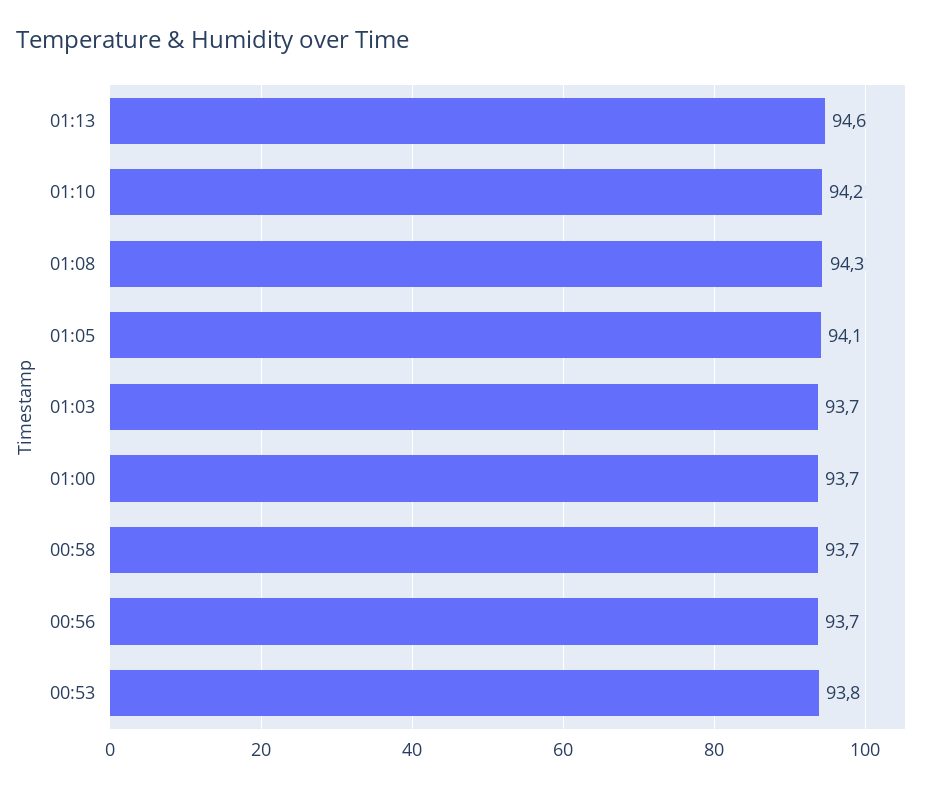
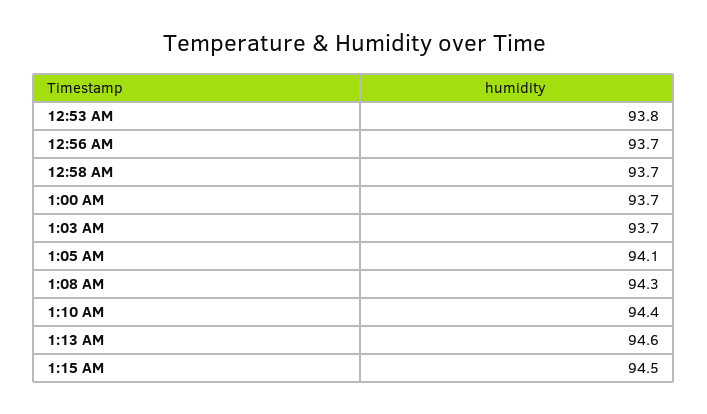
01:10: 94.2 -> 94.4
1:15 AM: none -> 94.5

